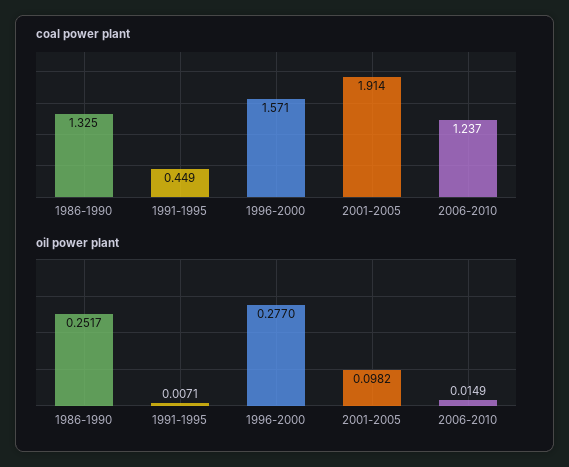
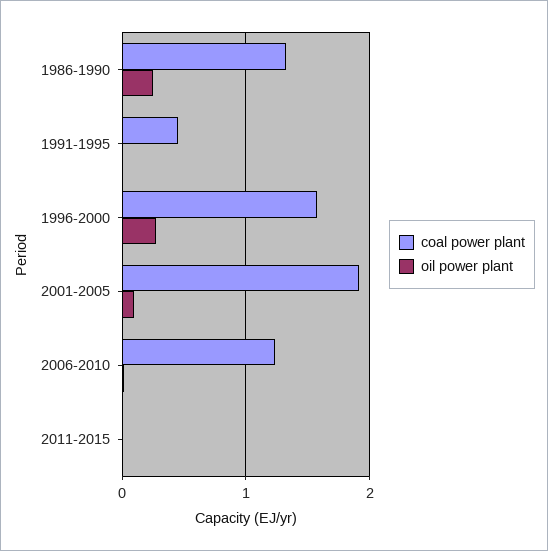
coal power plant, 2011-2015: none -> 0
oil power plant, 2011-2015: none -> 0

